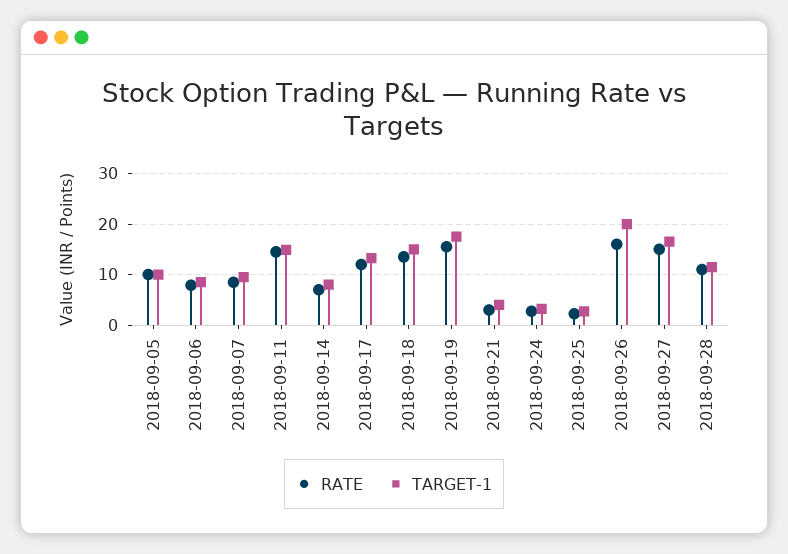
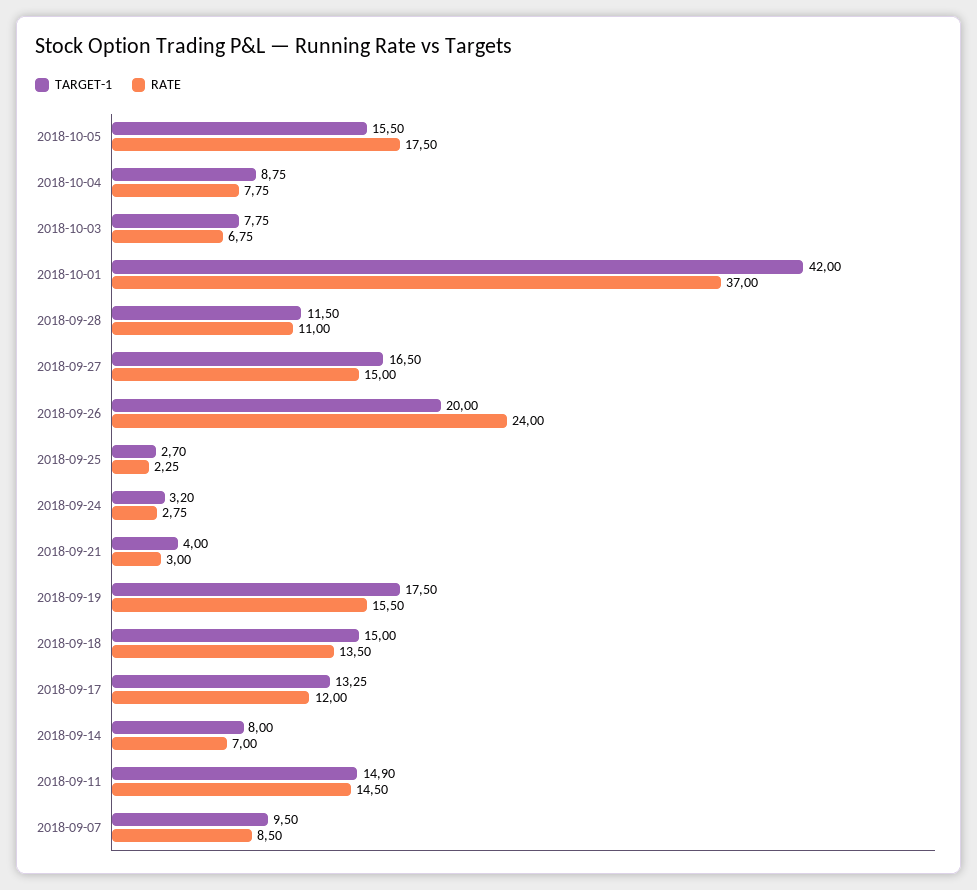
RATE, 2018-09-05: 10 -> none
TARGET-1, 2018-09-05: 10 -> none
RATE, 2018-09-06: 8 -> none
TARGET-1, 2018-09-06: 8 -> none
RATE, 2018-09-26: 16 -> 24
TARGET-1, 2018-10-05: none -> 15.5
RATE, 2018-10-05: none -> 17.5
TARGET-1, 2018-10-04: none -> 8.75
RATE, 2018-10-04: none -> 7.75
TARGET-1, 2018-10-03: none -> 7.75
RATE, 2018-10-03: none -> 6.75
TARGET-1, 2018-10-01: none -> 42
RATE, 2018-10-01: none -> 37

